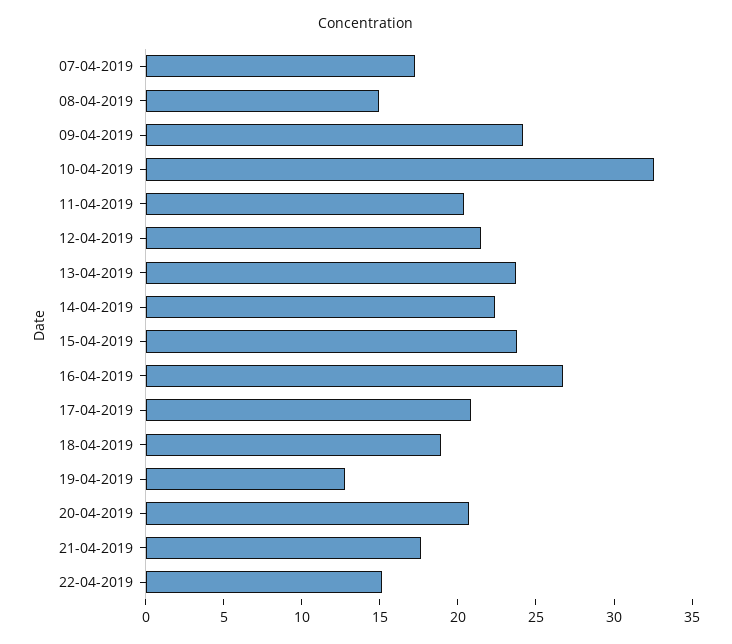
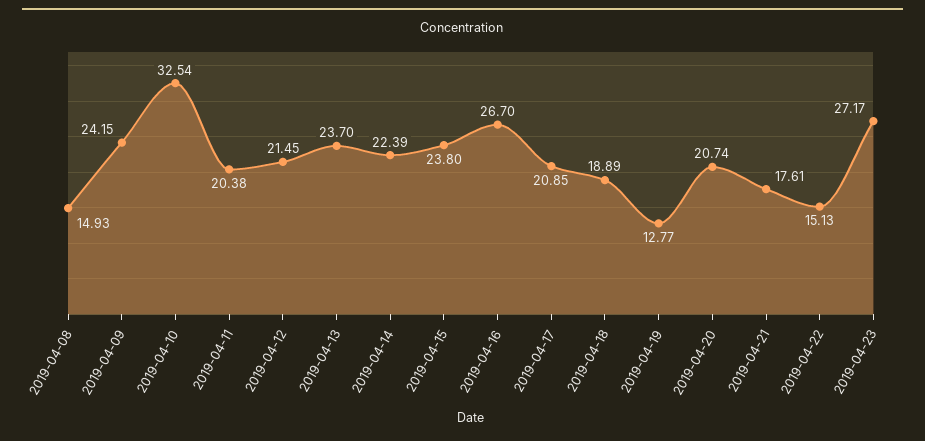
07-04-2019: 17 -> none
2019-04-23: none -> 27.17

